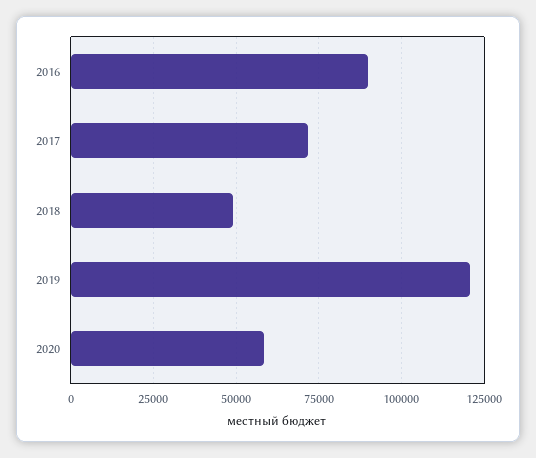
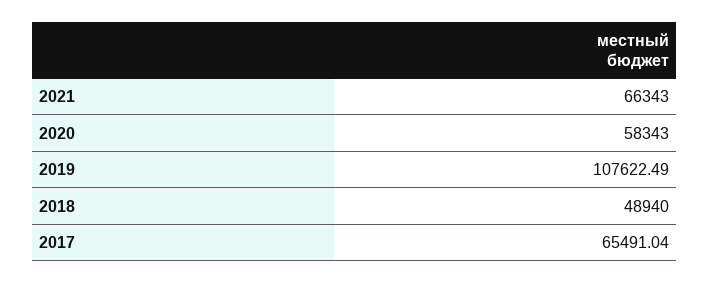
2016: 90000 -> none
2017: 72500 -> 65491.04
2019: 120000 -> 107622.49
2021: none -> 66343

